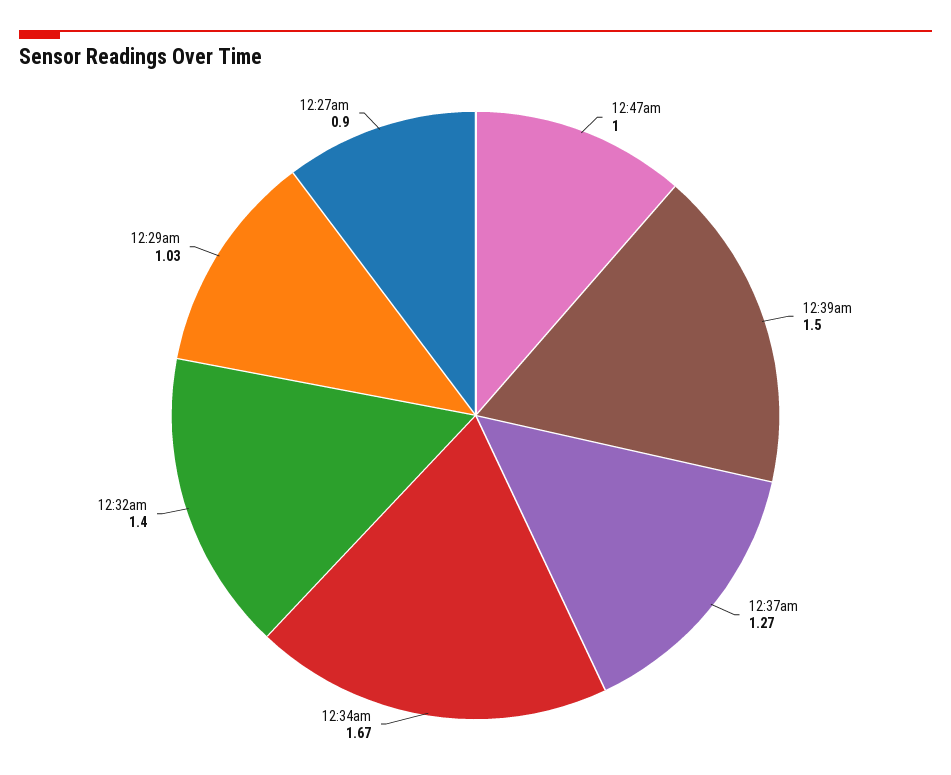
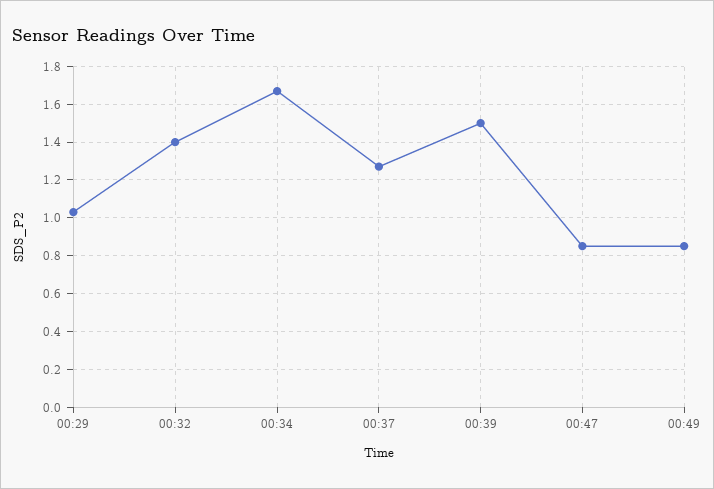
12:47am: 1 -> 0.85
12:27am: 0.9 -> none
00:49: none -> 0.85

